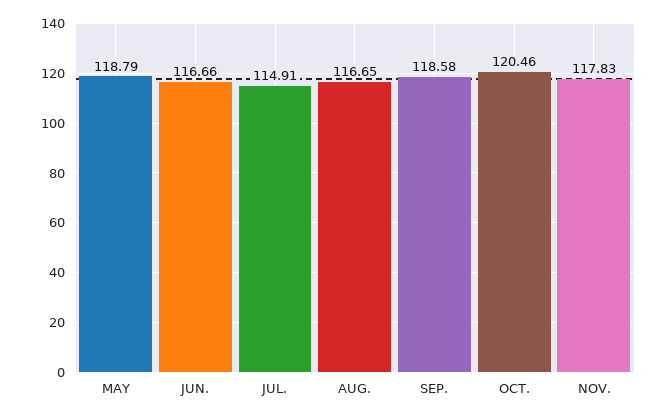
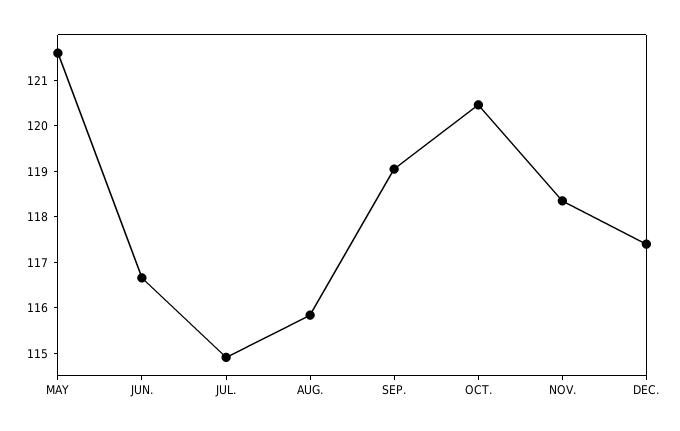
MAY: 118.79 -> 121.6
AUG.: 116.65 -> 115.8
SEP.: 118.58 -> 119
NOV.: 117.83 -> 118.4
DEC.: none -> 117.4

